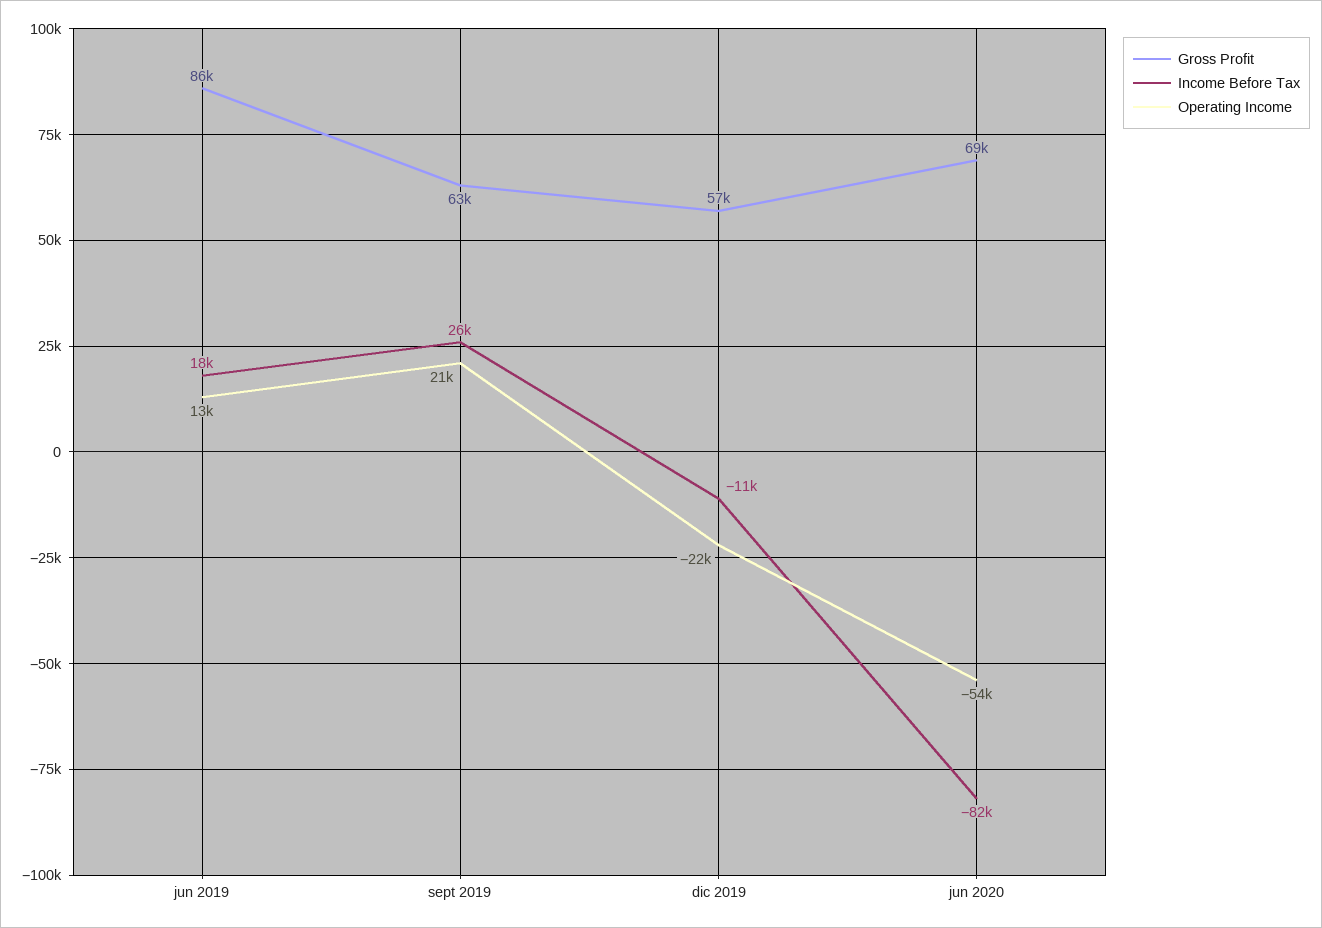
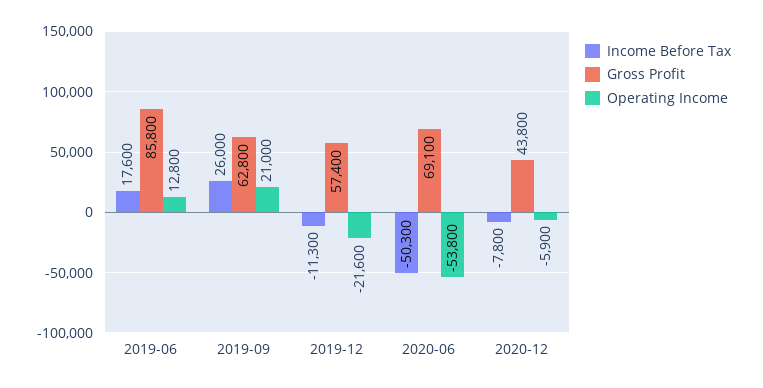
Income Before Tax, jun 2020: -82000 -> -50300
Income Before Tax, 2020-12: none -> -7800
Gross Profit, 2020-12: none -> 43800
Operating Income, 2020-12: none -> -5900

